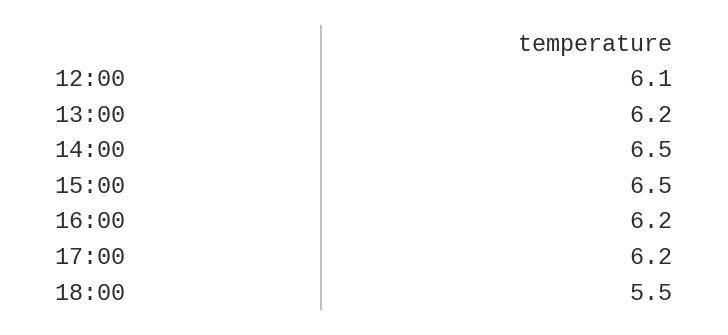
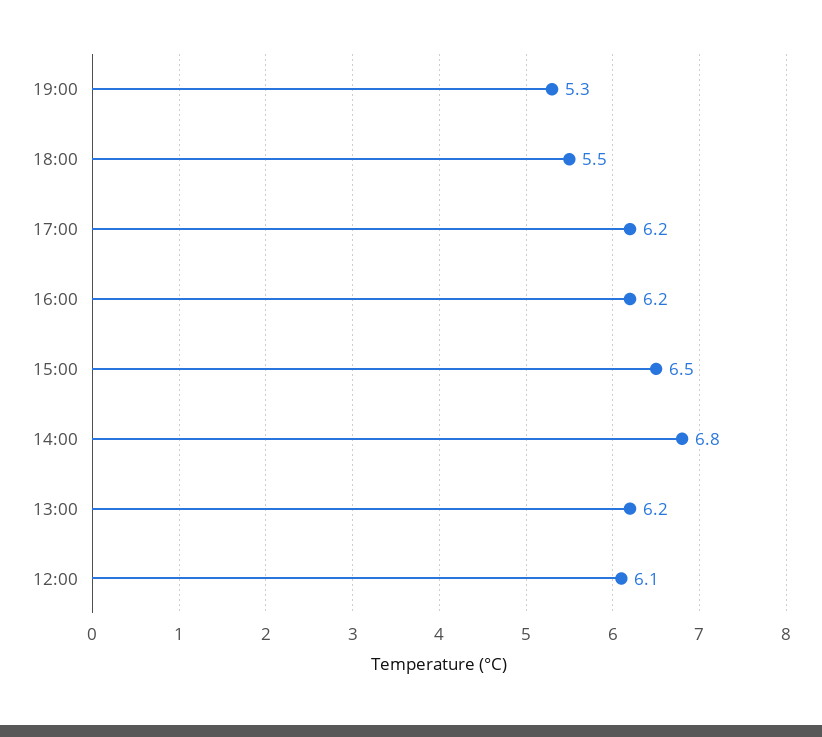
14:00: 6.5 -> 6.8
19:00: none -> 5.3

